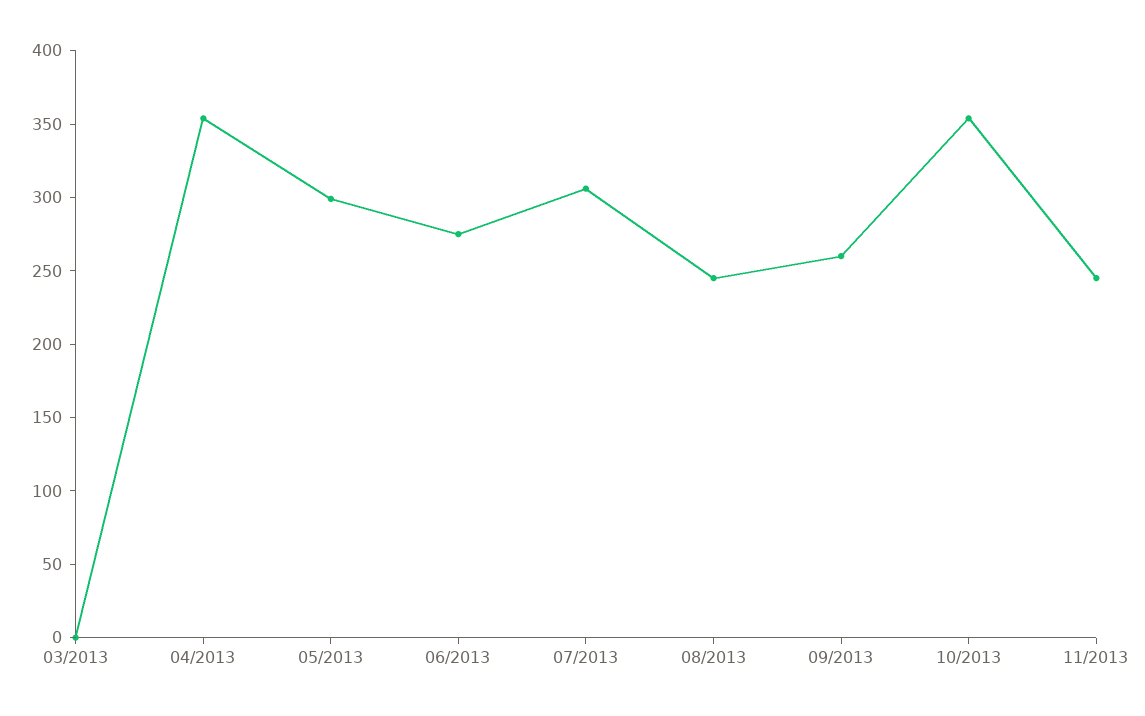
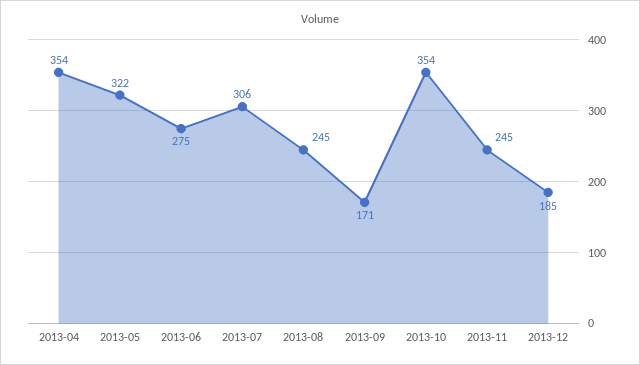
03/2013: 0 -> none
05/2013: 300 -> 322
09/2013: 260 -> 171
2013-12: none -> 185

